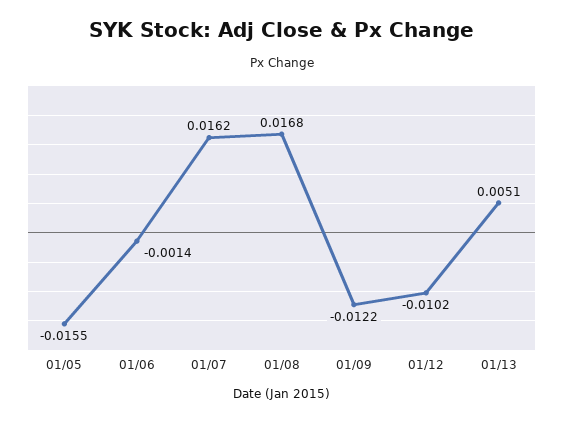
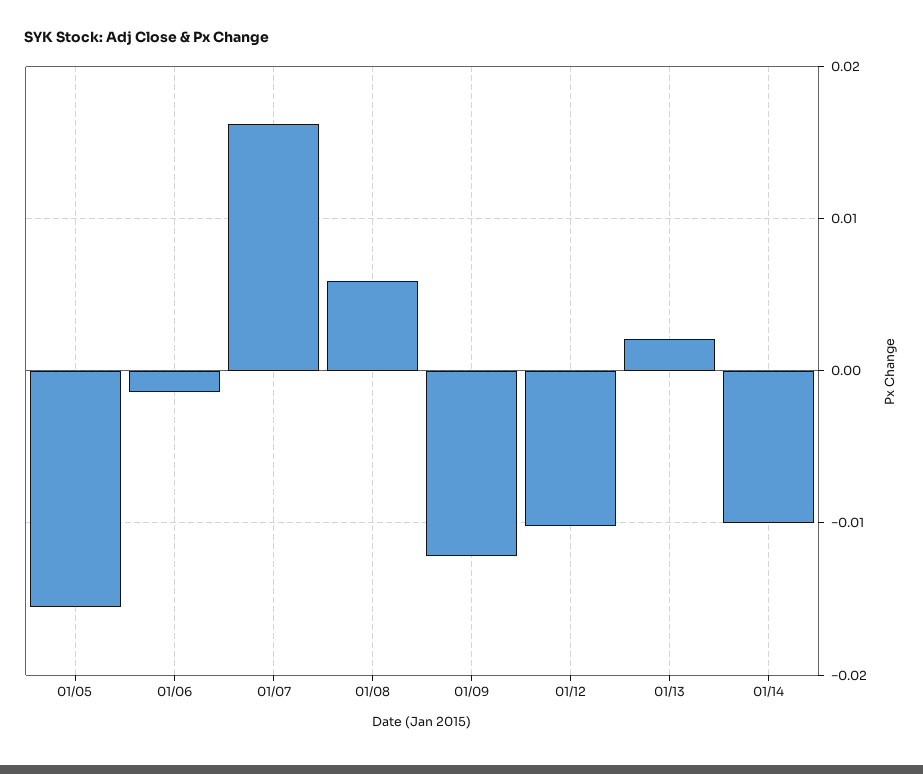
01/08: 0.0168 -> 0.006
01/13: 0.0051 -> 0.002
01/14: none -> -0.01

